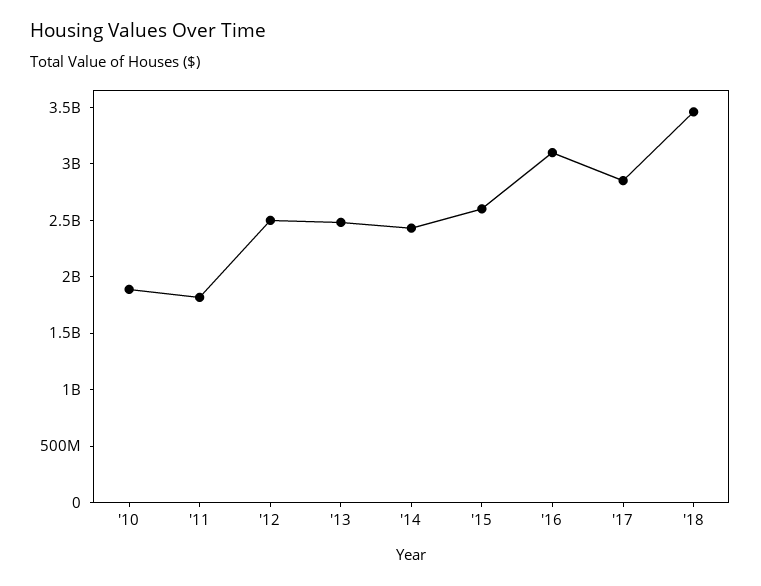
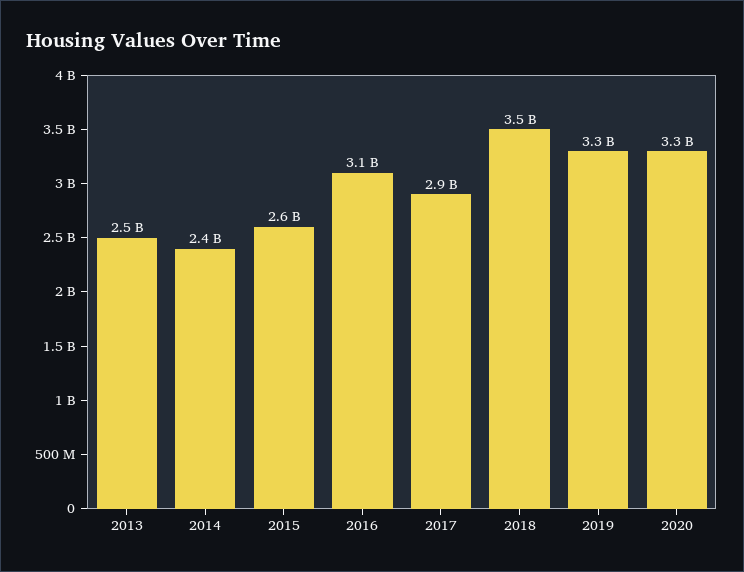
'10: 1900000000 -> none
'11: 1800000000 -> none
'12: 2500000000 -> none
2019: none -> 3300000000
2020: none -> 3300000000

